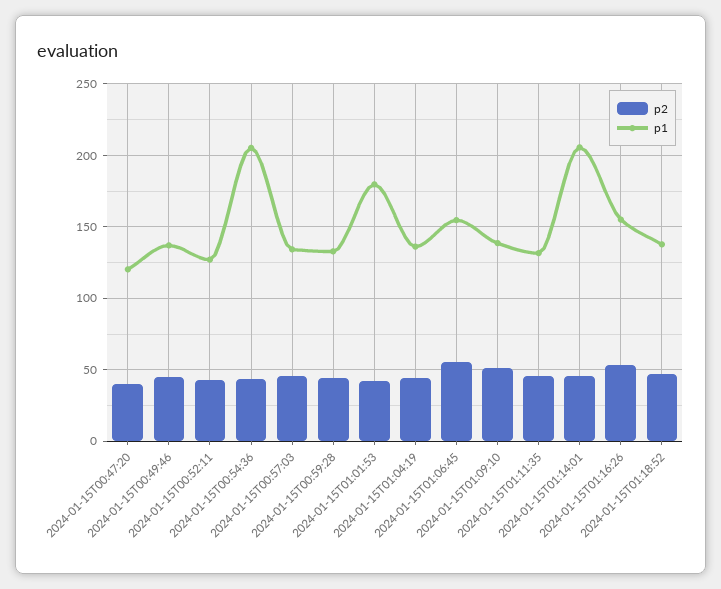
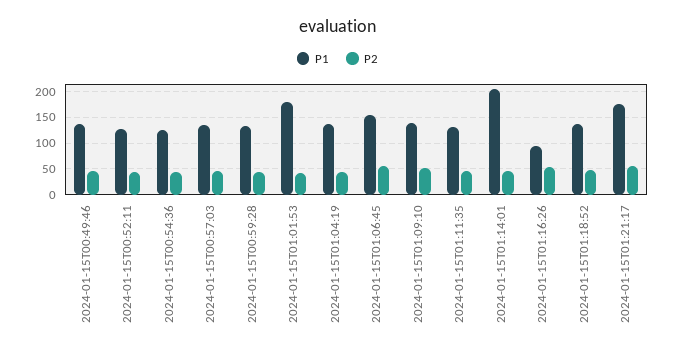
p2, 2024-01-15T00:47:20: 40 -> none
p1, 2024-01-15T00:47:20: 120 -> none
p1, 2024-01-15T00:54:36: 205 -> 125
p1, 2024-01-15T01:16:26: 155 -> 100
p1, 2024-01-15T01:21:17: none -> 175
p2, 2024-01-15T01:21:17: none -> 50

